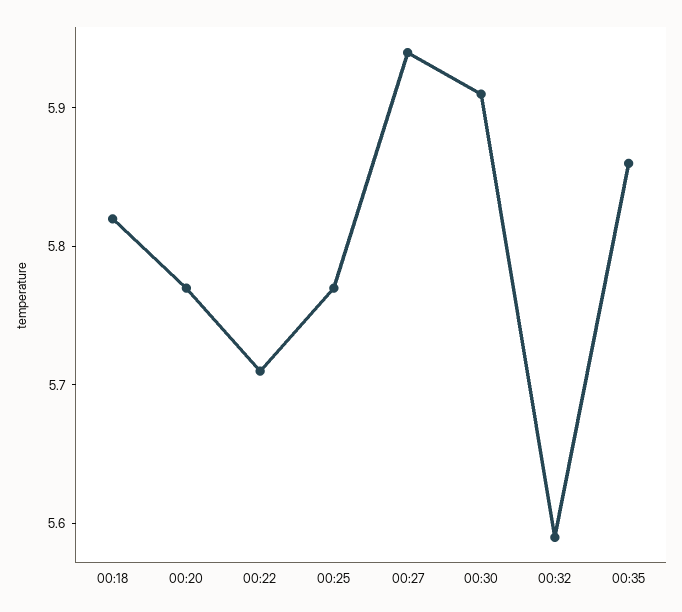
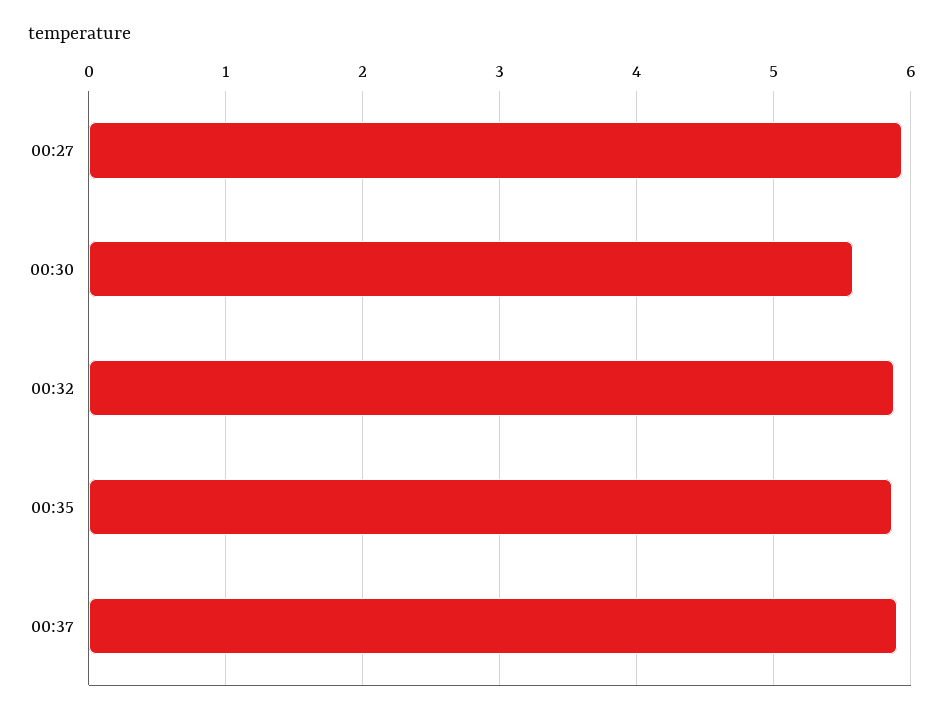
00:18: 5.82 -> none
00:20: 5.77 -> none
00:22: 5.71 -> none
00:25: 5.77 -> none
00:30: 5.91 -> 5.6
00:32: 5.59 -> 5.9
00:37: none -> 5.9

